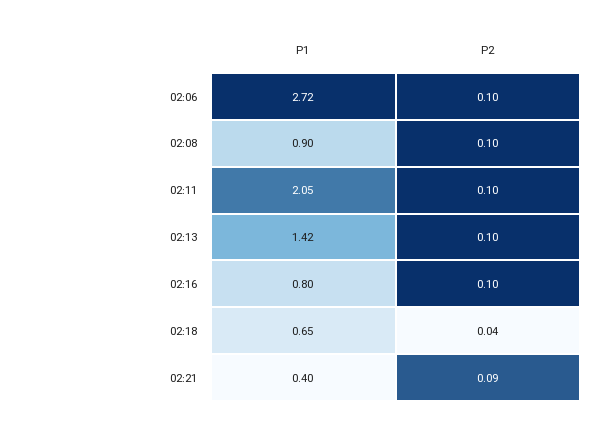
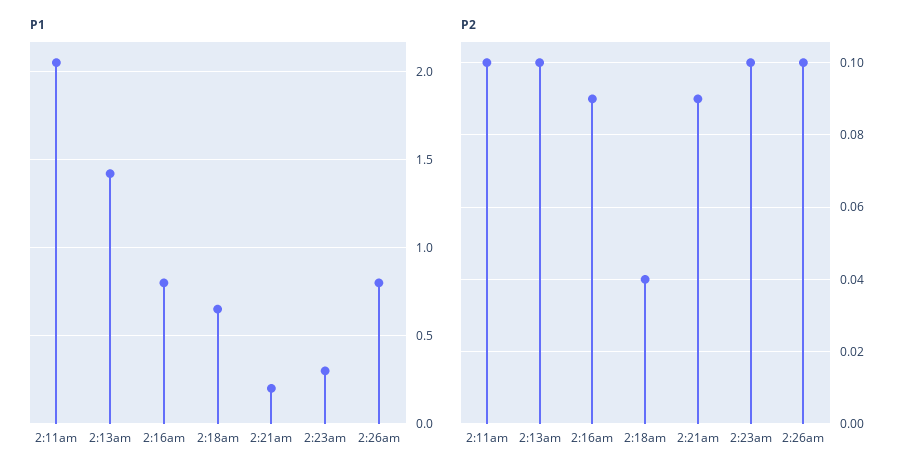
P1, 02:06: 2.72 -> none
P2, 02:06: 0.1 -> none
P1, 02:08: 0.9 -> none
P2, 02:08: 0.1 -> none
P2, 02:16: 0.1 -> 0.09
P1, 02:21: 0.4 -> 0.2
P1, 2:23am: none -> 0.3
P1, 2:26am: none -> 0.8
P2, 2:23am: none -> 0.1
P2, 2:26am: none -> 0.1

